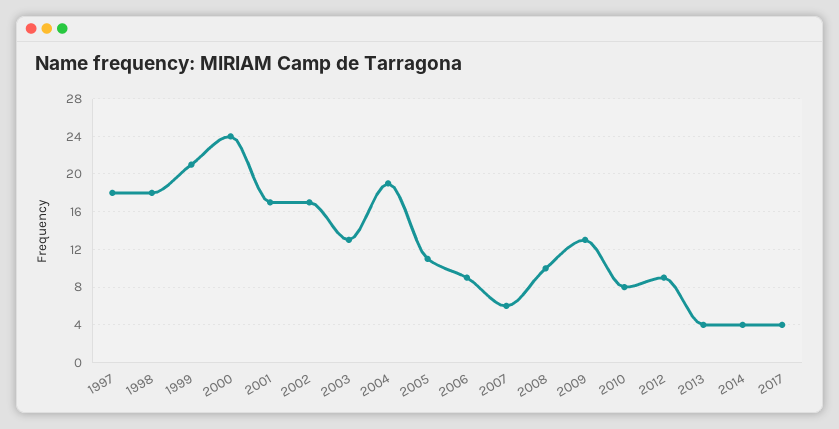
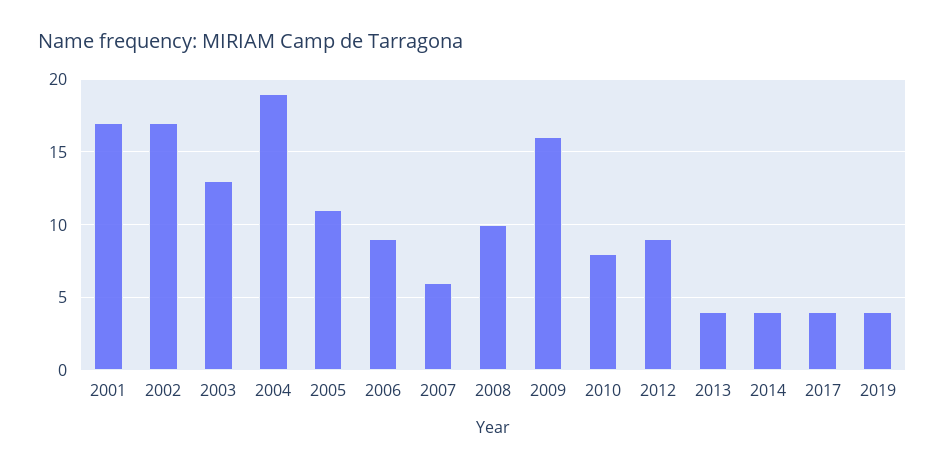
1997: 18 -> none
1998: 18 -> none
1999: 21 -> none
2000: 24 -> none
2009: 13 -> 16
2019: none -> 4

